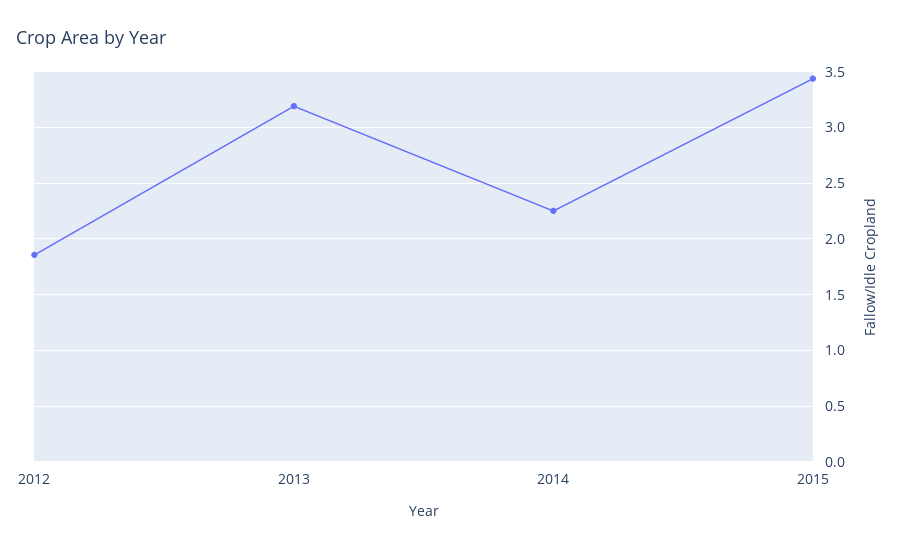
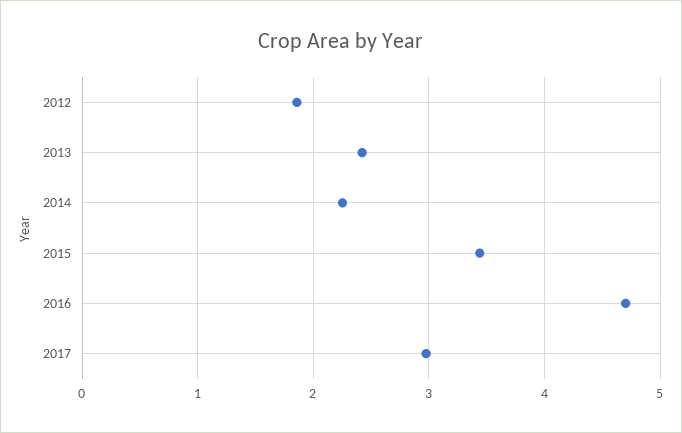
2013: 3.2 -> 2.4
2016: none -> 4.7
2017: none -> 3

